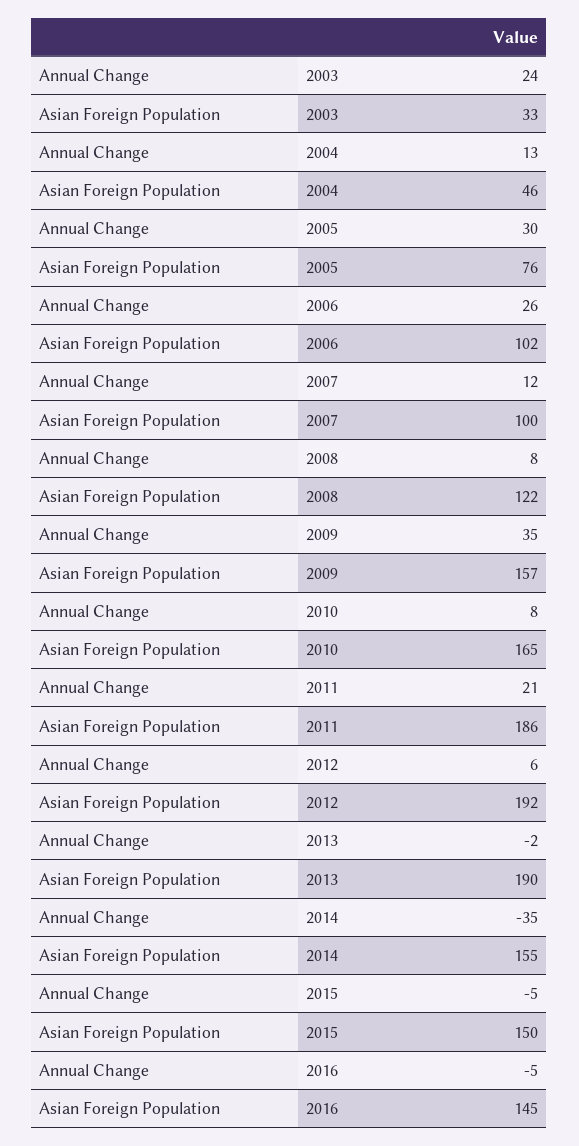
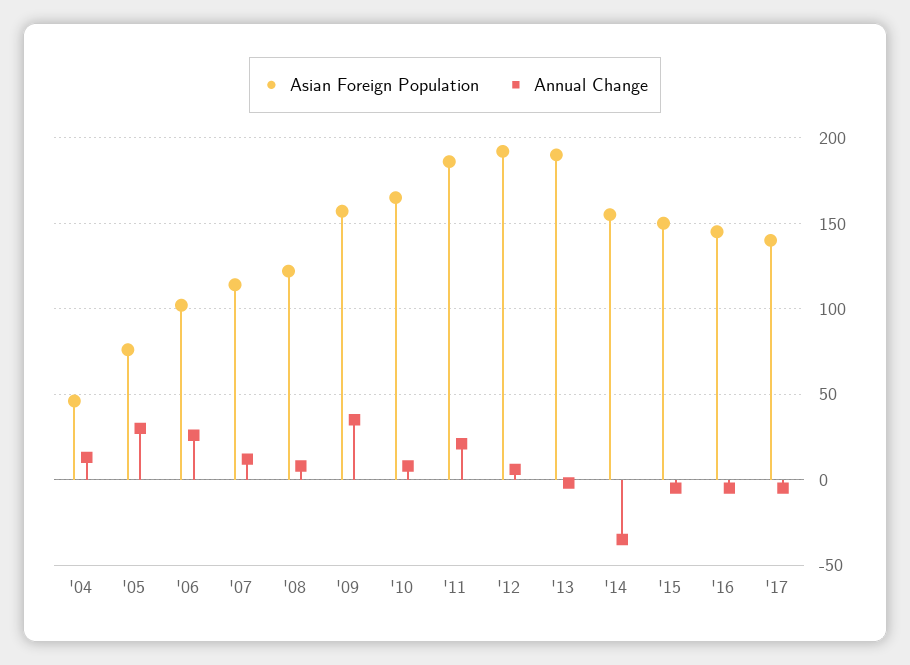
Annual Change, 2003: 24 -> none
Asian Foreign Population, 2003: 33 -> none
Asian Foreign Population, 2007: 100 -> 115
Asian Foreign Population, '17: none -> 140
Annual Change, '17: none -> -5

